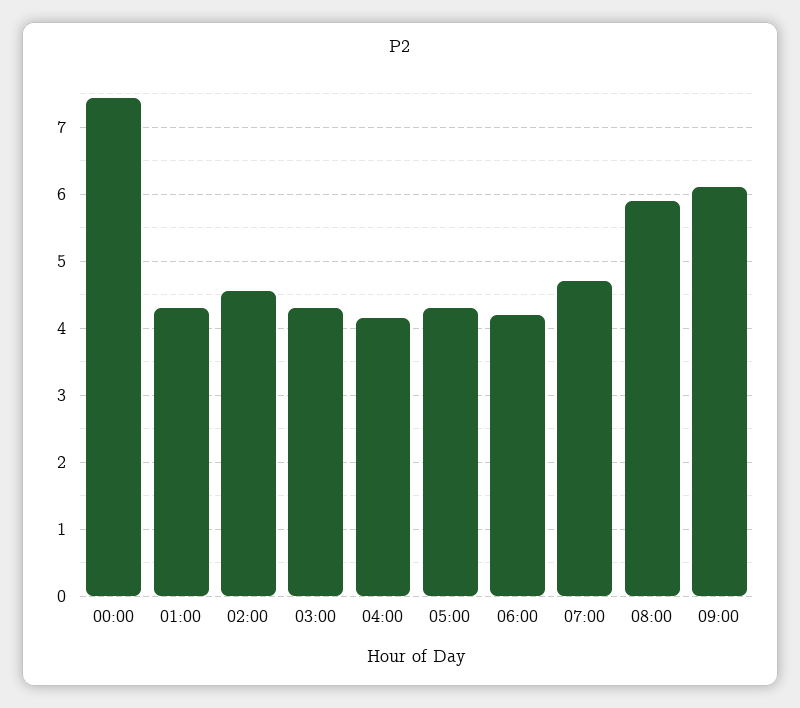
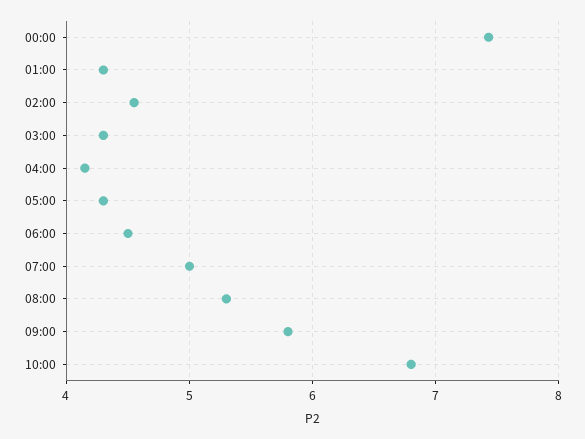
06:00: 4.2 -> 4.5
07:00: 4.7 -> 5
08:00: 5.9 -> 5.3
09:00: 6.1 -> 5.8
10:00: none -> 6.8

